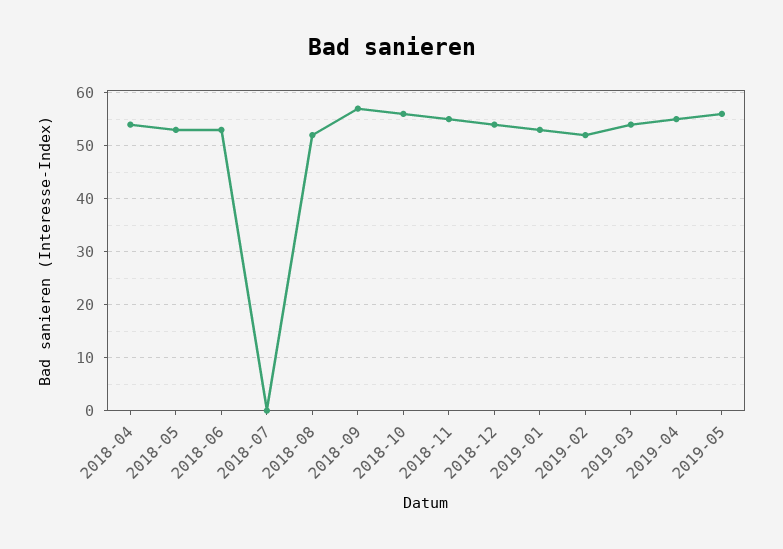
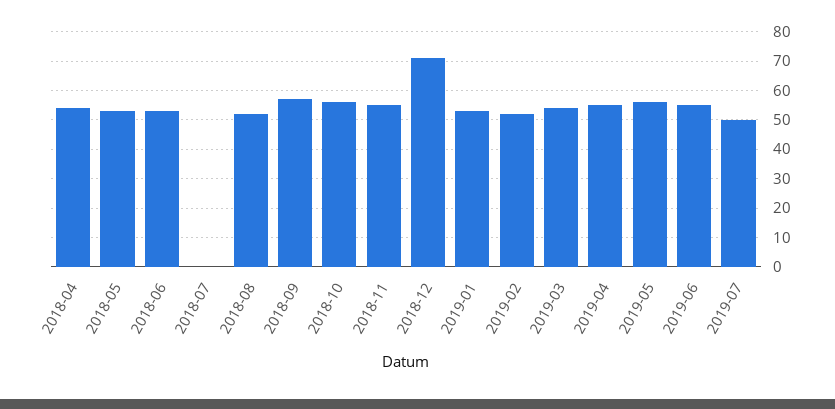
2018-12: 55 -> 70
2019-06: none -> 55
2019-07: none -> 50

